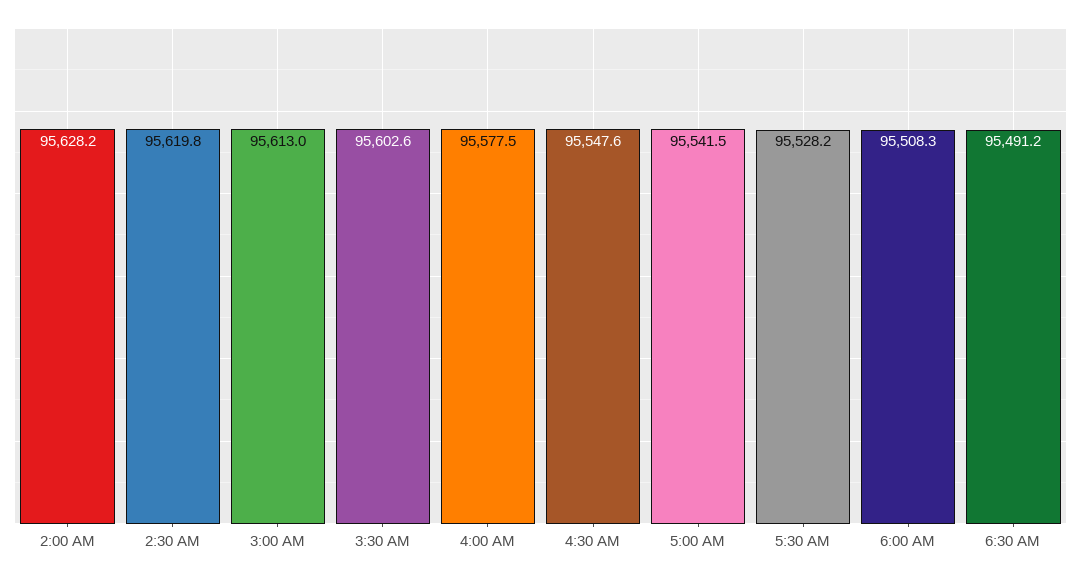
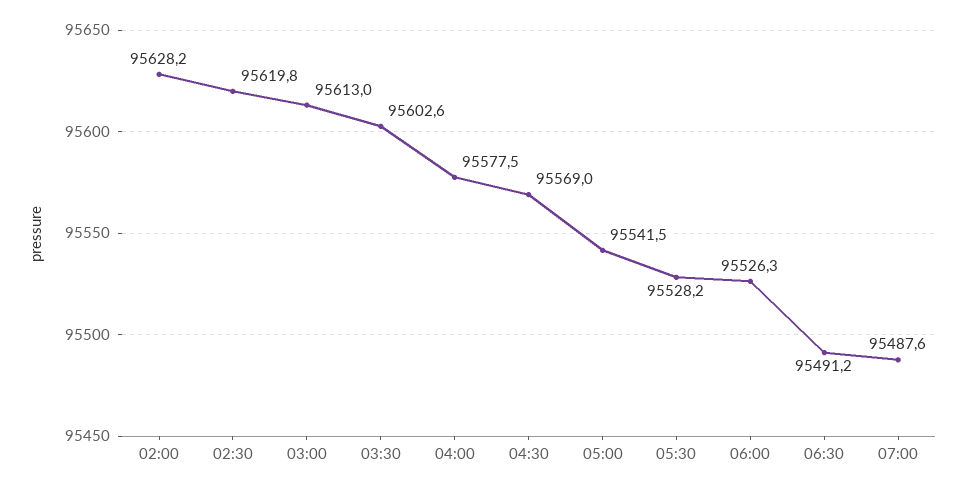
4:30 AM: 95547.6 -> 95569
6:00 AM: 95508.3 -> 95526.3
07:00: none -> 95487.6

